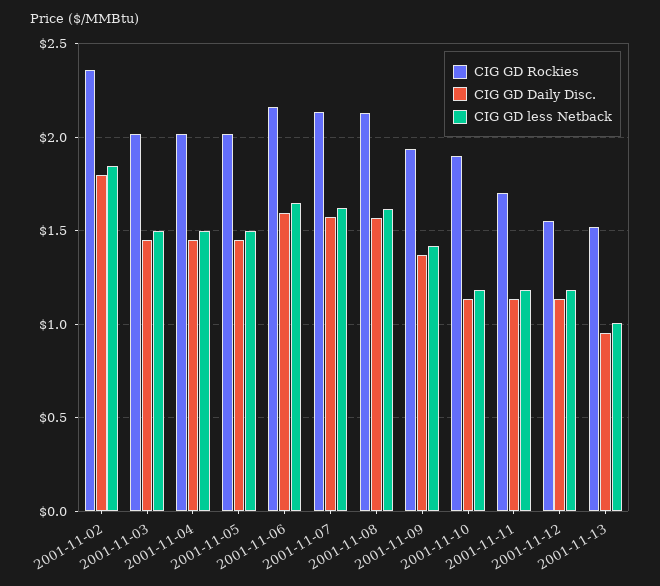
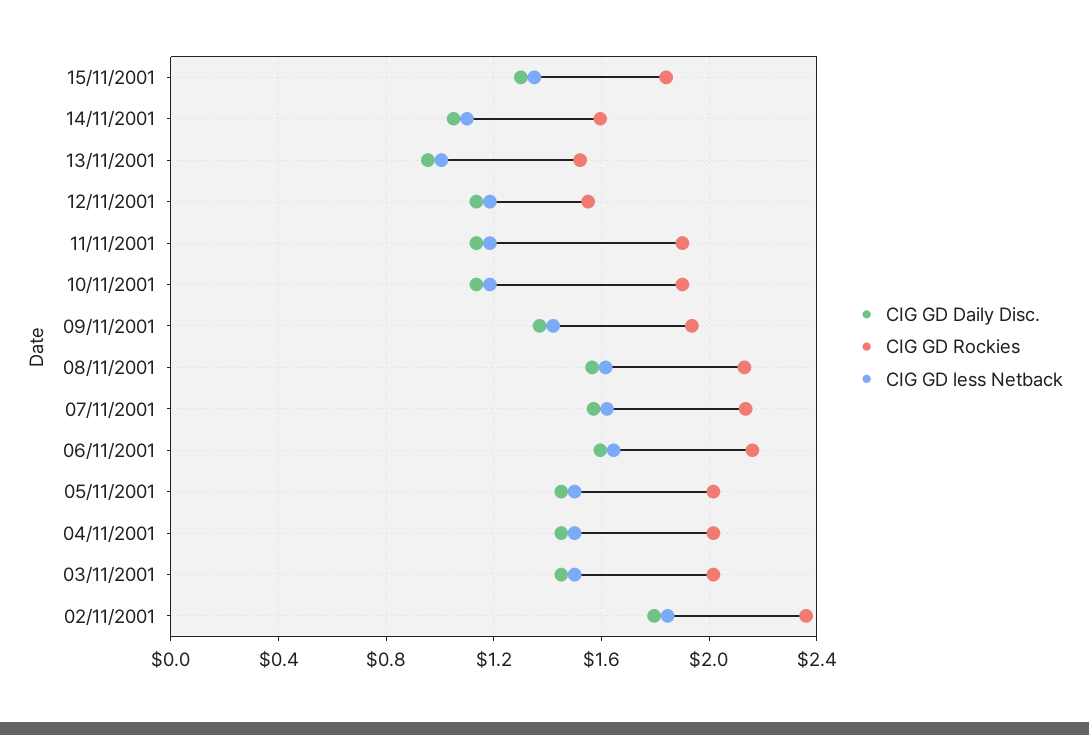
CIG GD Rockies, 2001-11-11: 1.7 -> 1.9
CIG GD Daily Disc., 15/11/2001: none -> 1.3
CIG GD Rockies, 15/11/2001: none -> 1.85
CIG GD less Netback, 15/11/2001: none -> 1.35
CIG GD Daily Disc., 14/11/2001: none -> 1.05
CIG GD Rockies, 14/11/2001: none -> 1.6
CIG GD less Netback, 14/11/2001: none -> 1.1

